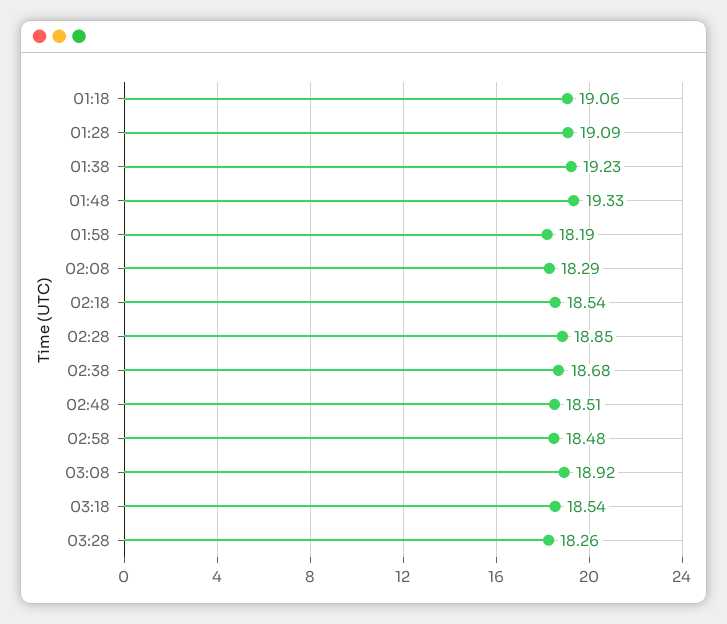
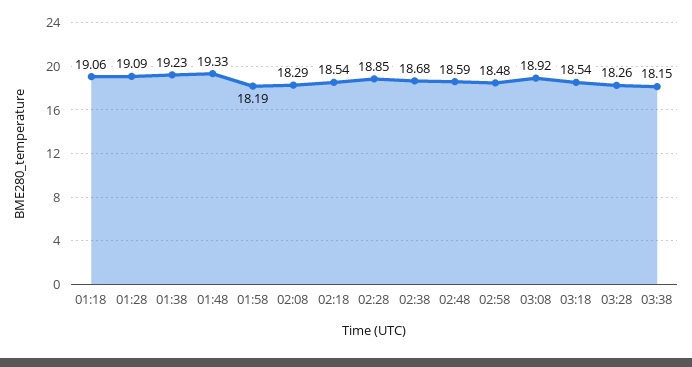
02:48: 18.51 -> 18.59
03:38: none -> 18.15

